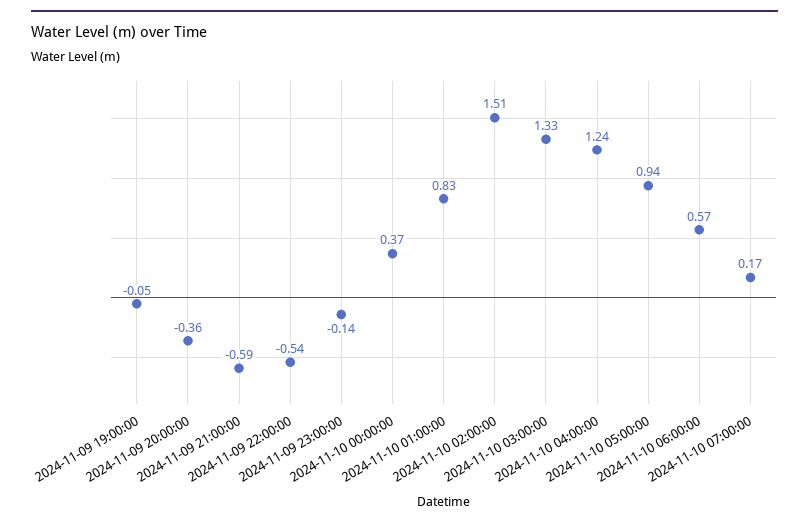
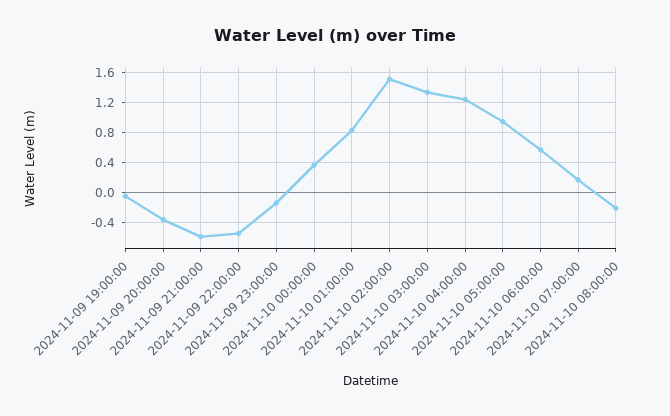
2024-11-10 08:00:00: none -> -0.2

